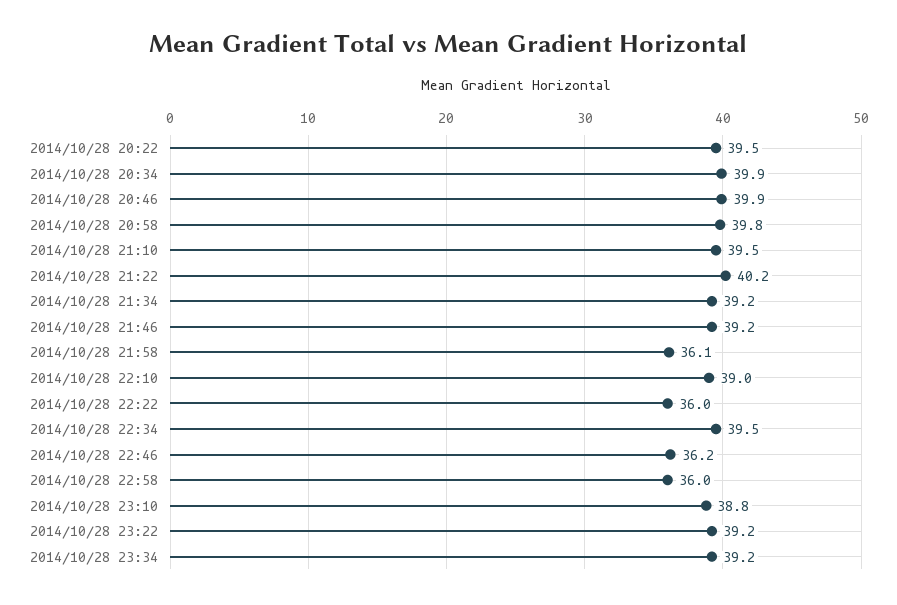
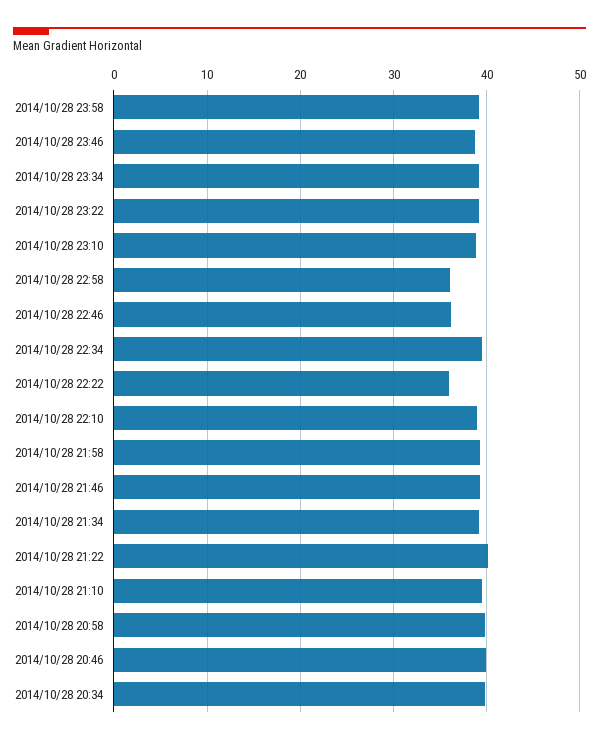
2014/10/28 20:22: 39.5 -> none
2014/10/28 21:58: 36.1 -> 39
2014/10/28 23:58: none -> 39
2014/10/28 23:46: none -> 39

